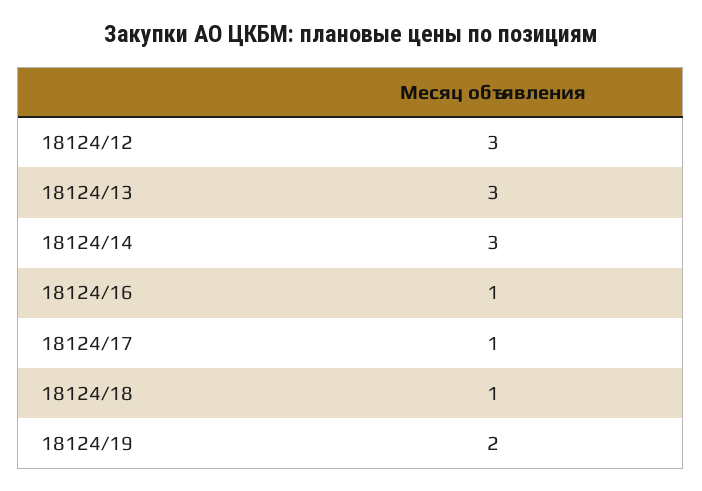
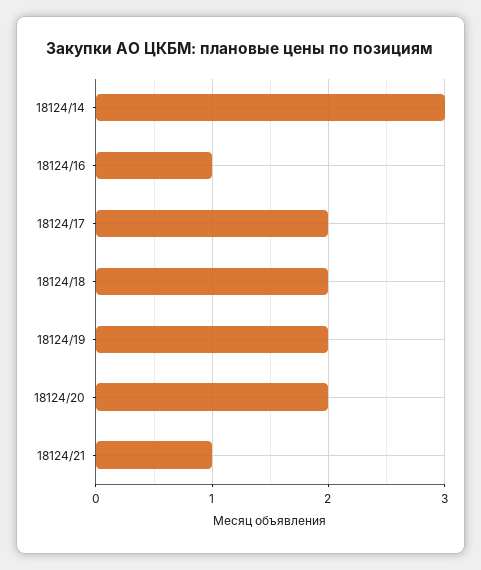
18124/12: 3 -> none
18124/13: 3 -> none
18124/17: 1 -> 2
18124/18: 1 -> 2
18124/20: none -> 2
18124/21: none -> 1

